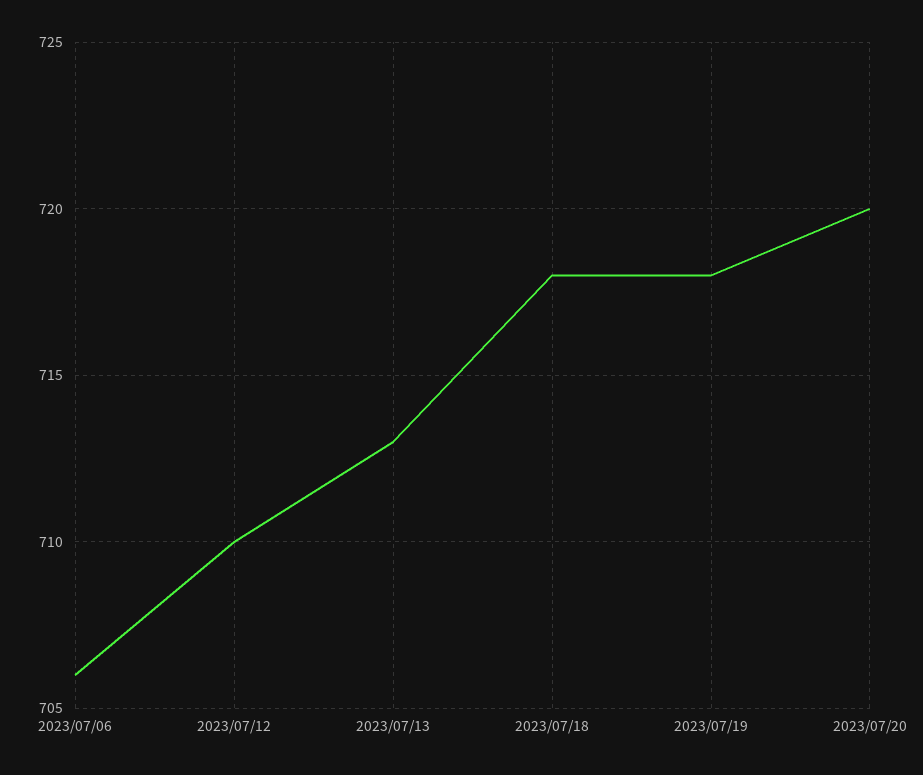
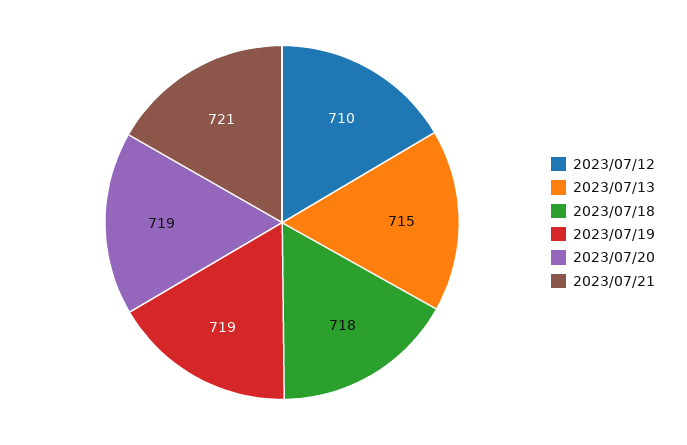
2023/07/06: 706 -> none
2023/07/13: 713 -> 715
2023/07/19: 718 -> 719
2023/07/20: 720 -> 719
2023/07/21: none -> 721

